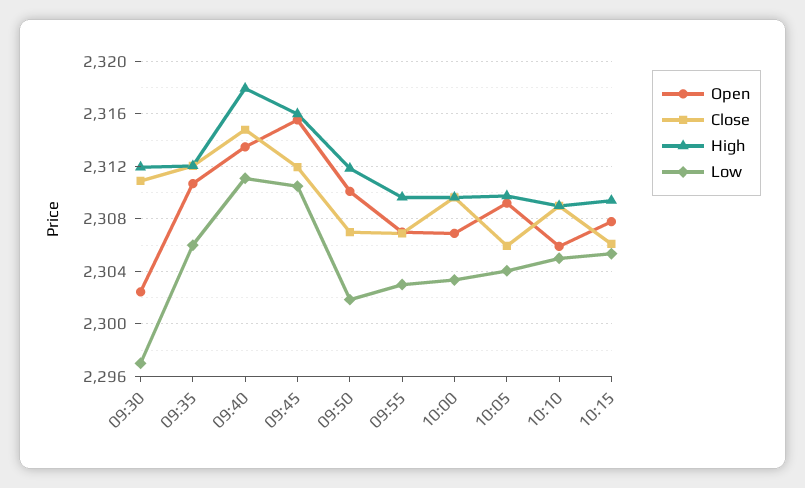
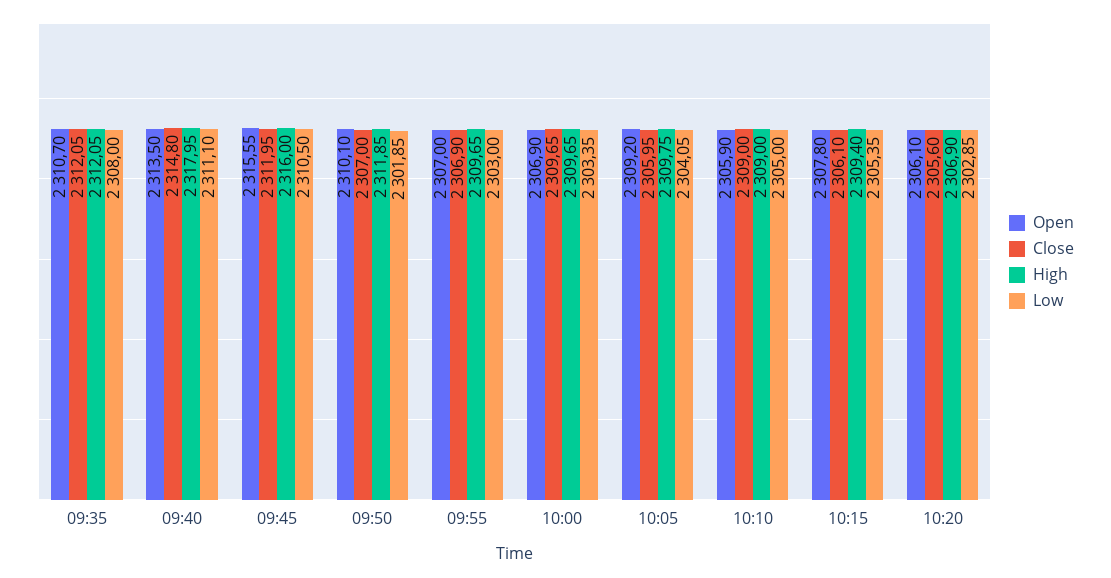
Open, 09:30: 2302.5 -> none
Close, 09:30: 2311 -> none
High, 09:30: 2312 -> none
Low, 09:30: 2297 -> none
Low, 09:35: 2306 -> 2308
Open, 10:20: none -> 2306.1
Close, 10:20: none -> 2305.6
High, 10:20: none -> 2306.9
Low, 10:20: none -> 2302.85

